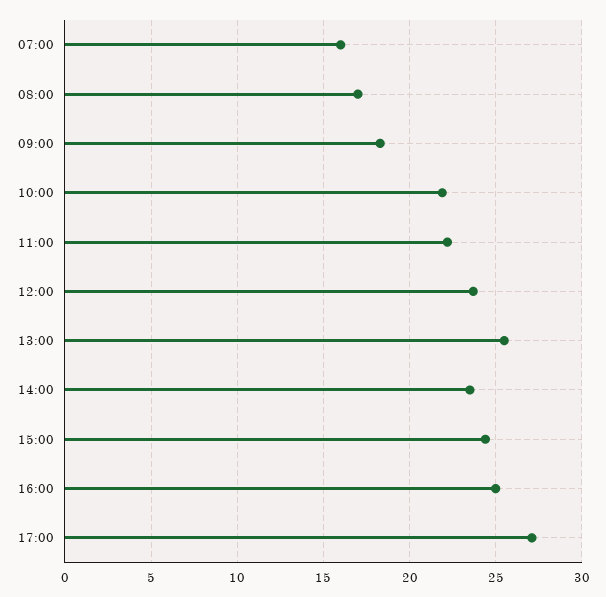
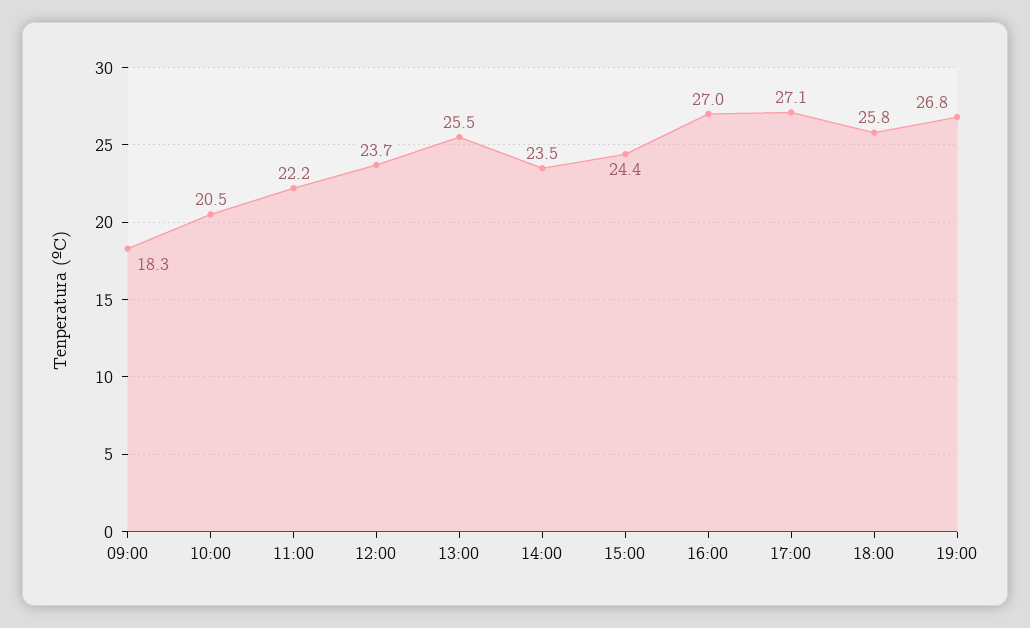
07:00: 16 -> none
08:00: 17 -> none
10:00: 22 -> 20.5
16:00: 25 -> 27
18:00: none -> 25.8
19:00: none -> 26.8

